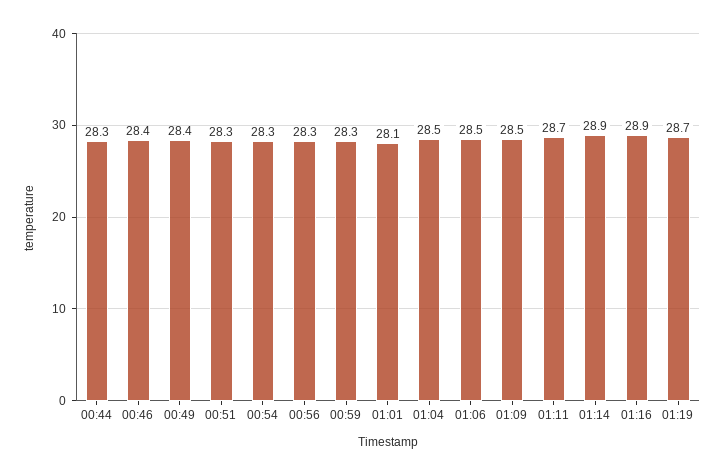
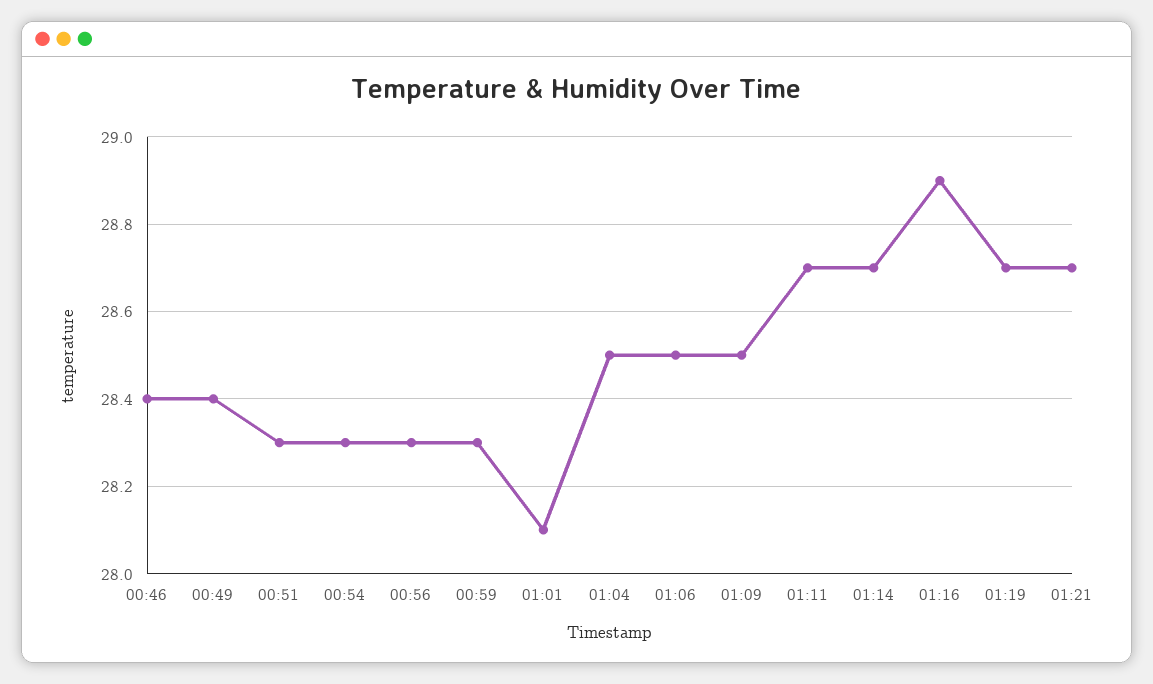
00:44: 28.3 -> none
01:14: 28.9 -> 28.7
01:21: none -> 28.7

